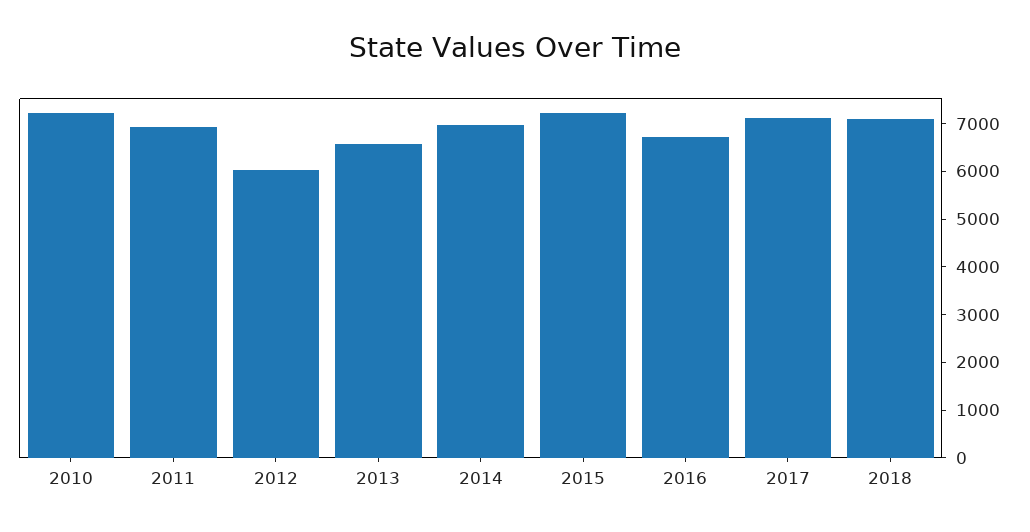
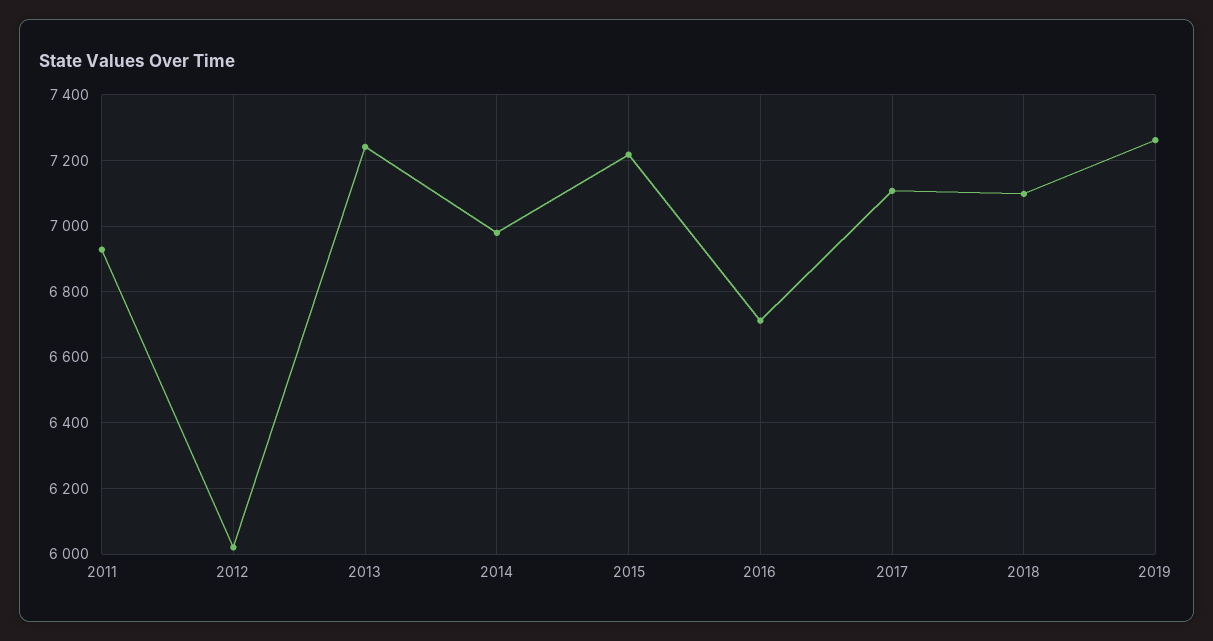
2010: 7200 -> none
2013: 6600 -> 7240
2019: none -> 7260

